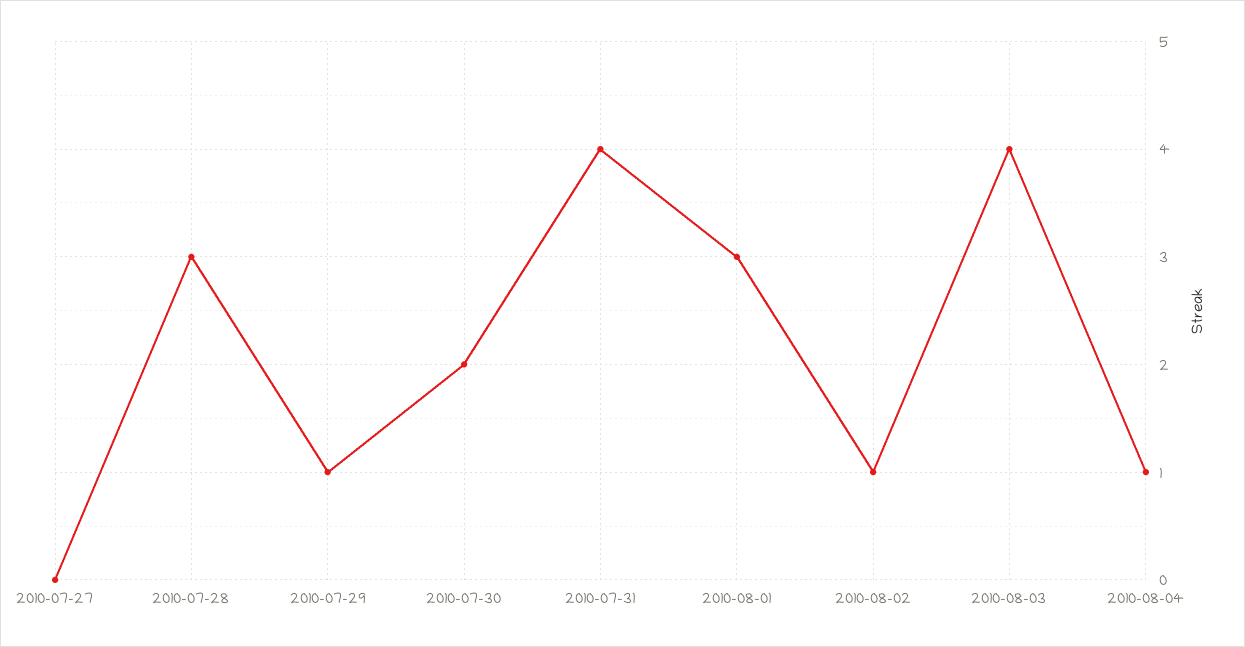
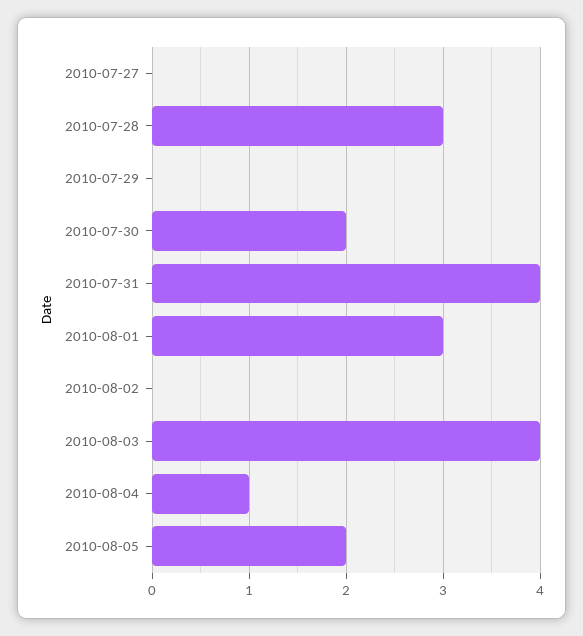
2010-07-29: 1 -> 0
2010-08-02: 1 -> 0
2010-08-05: none -> 2

